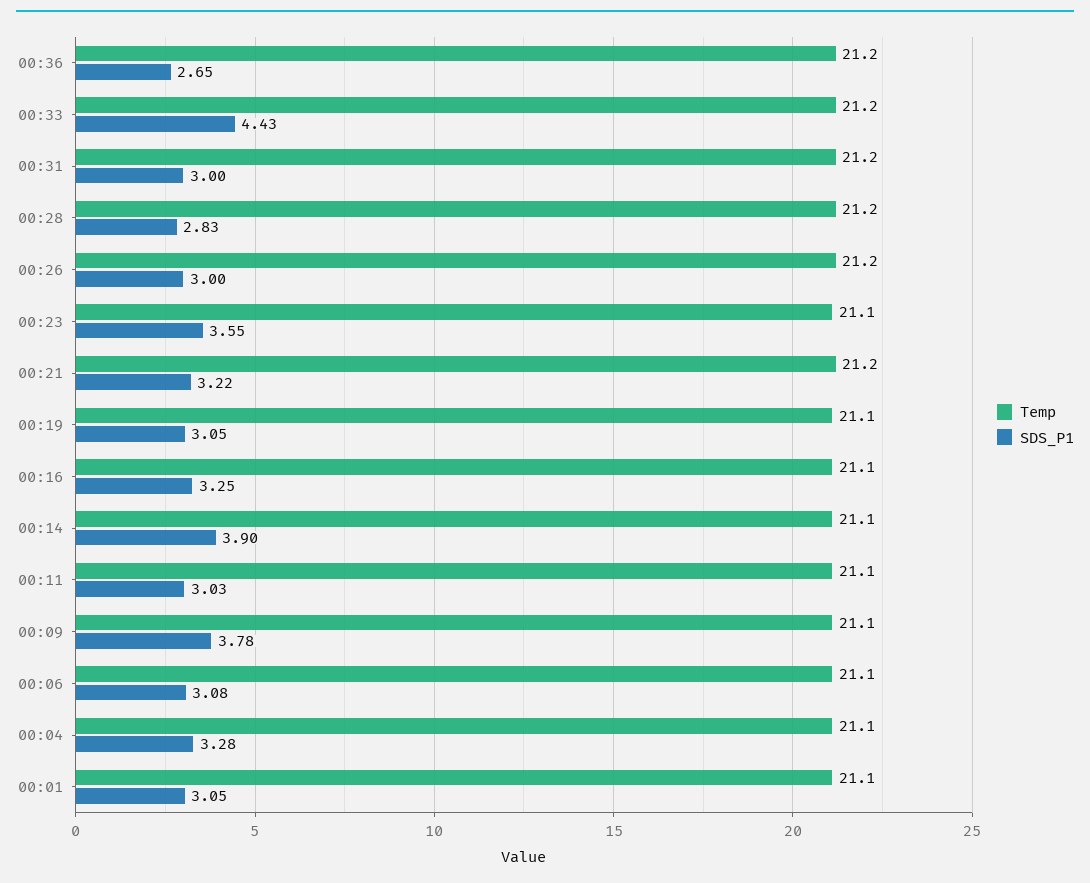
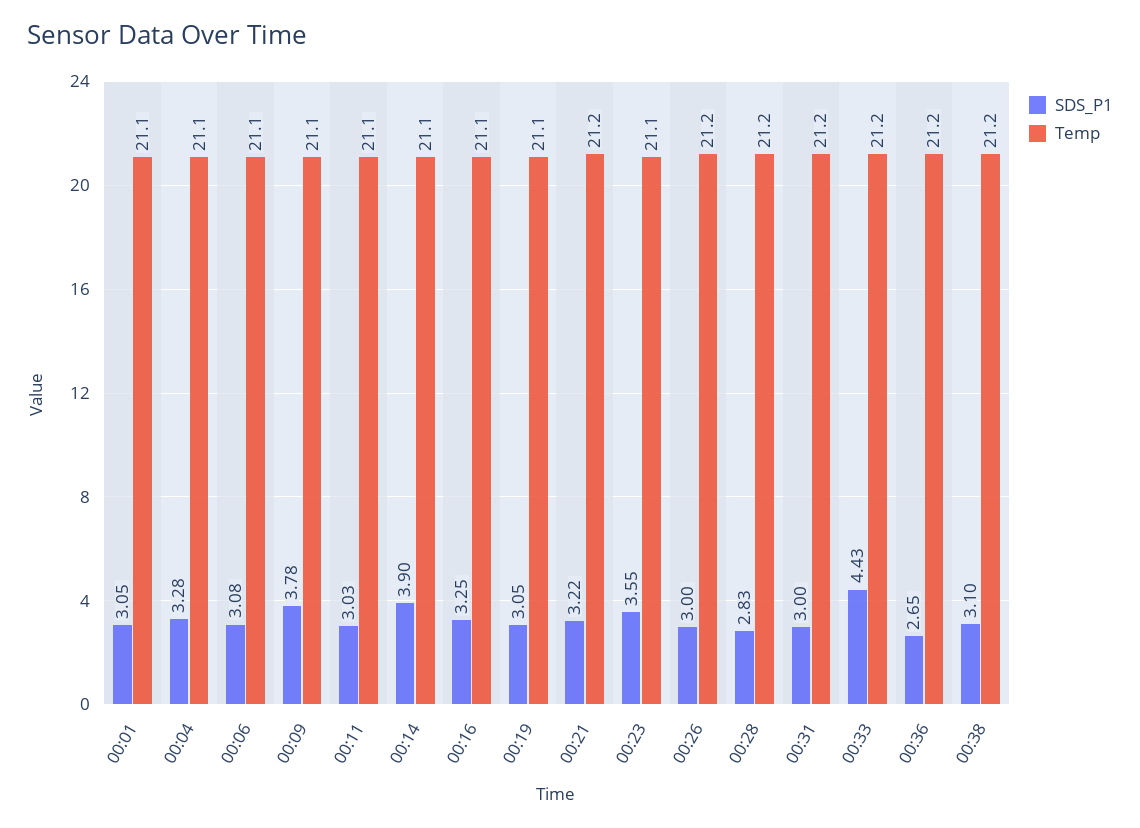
SDS_P1, 00:38: none -> 3.1
Temp, 00:38: none -> 21.2

